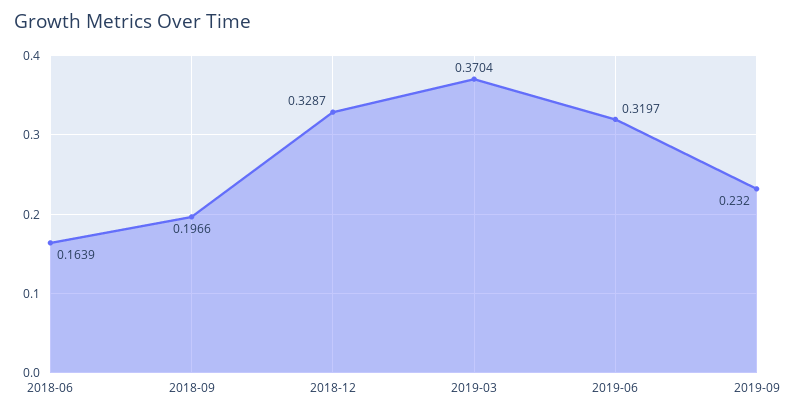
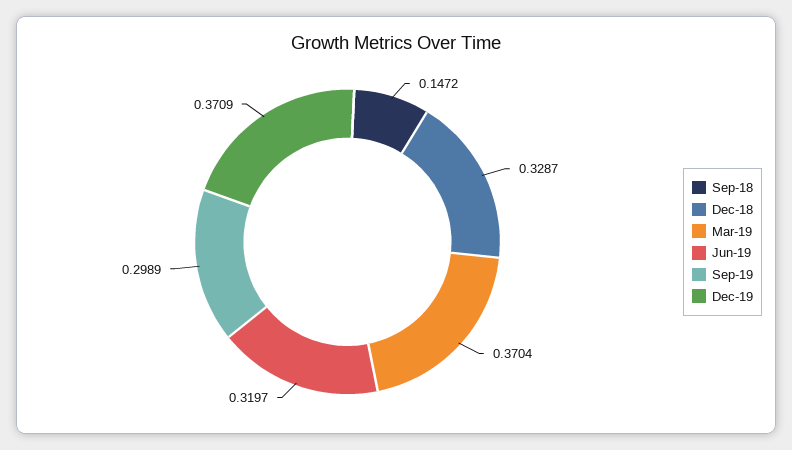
2018-06: 0.1639 -> none
2018-09: 0.1966 -> 0.1472
2019-09: 0.232 -> 0.2989
Dec-19: none -> 0.3709

